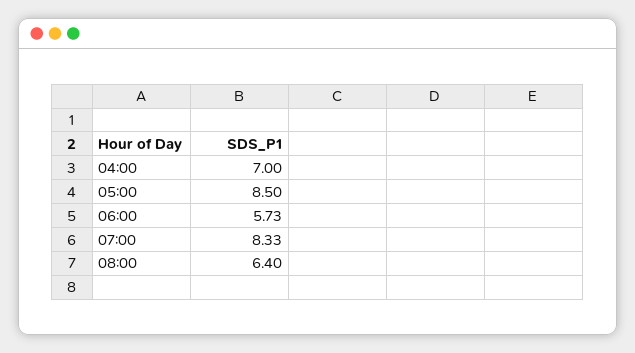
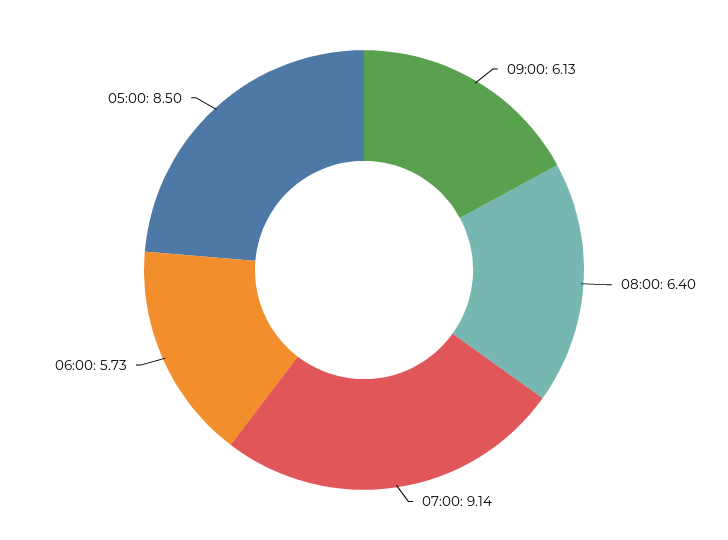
04:00: 7 -> none
07:00: 8.33 -> 9.14
09:00: none -> 6.13

